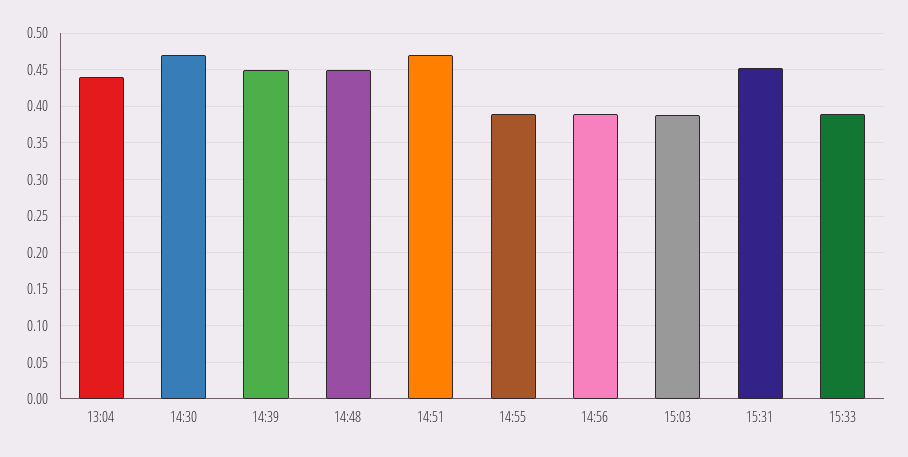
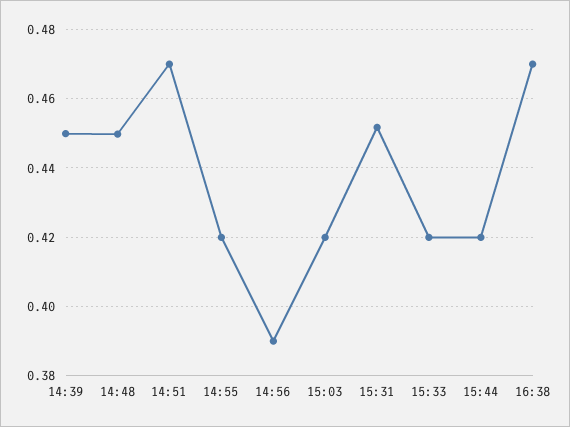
13:04: 0.44 -> none
14:30: 0.47 -> none
14:55: 0.39 -> 0.42
15:03: 0.39 -> 0.42
15:33: 0.39 -> 0.42
15:44: none -> 0.42
16:38: none -> 0.47

